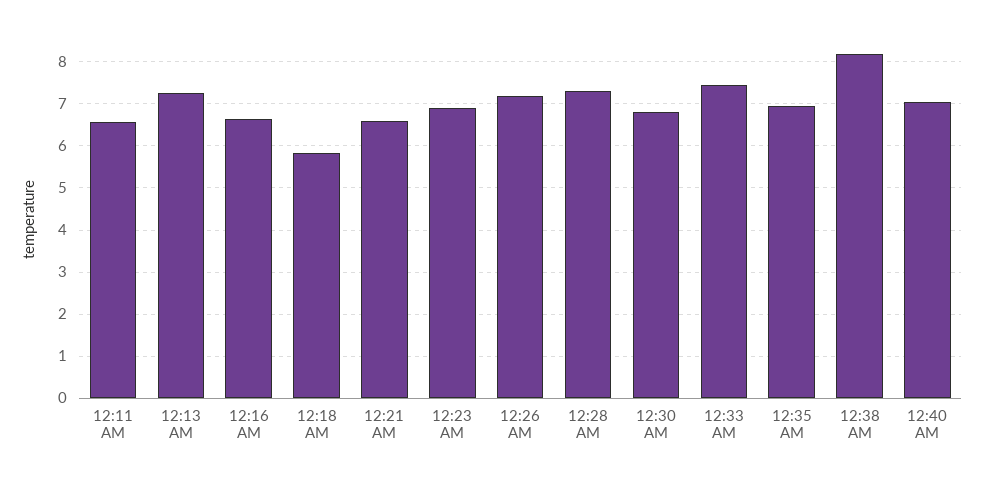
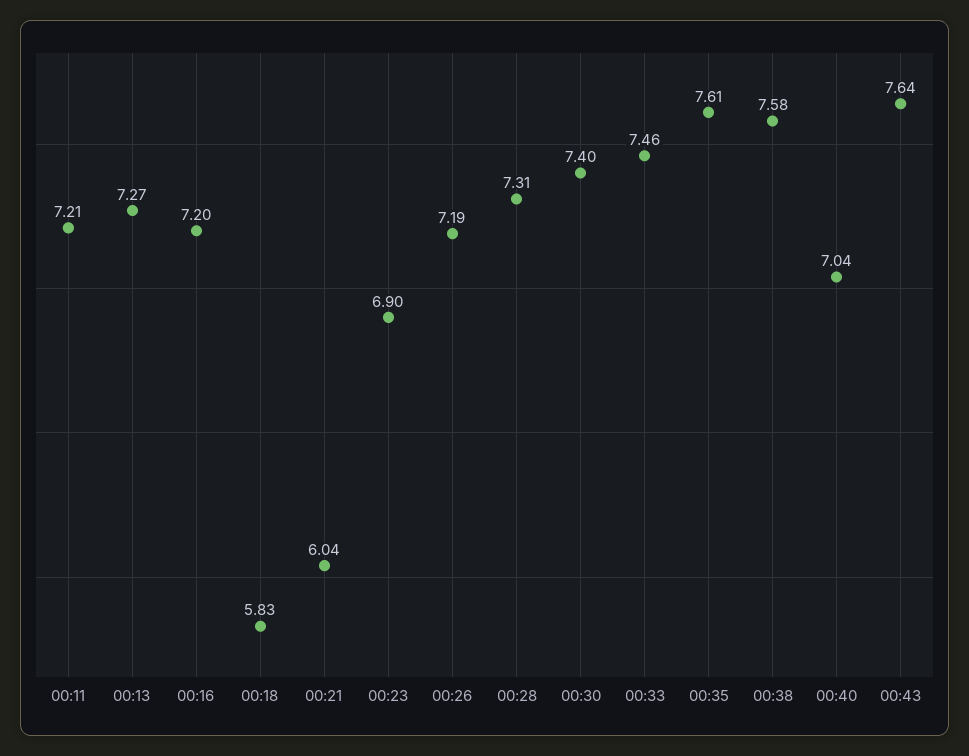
12:11 AM: 6.6 -> 7.21
12:16 AM: 6.6 -> 7.2
12:21 AM: 6.6 -> 6.04
12:30 AM: 6.8 -> 7.4
12:35 AM: 7 -> 7.61
12:38 AM: 8.2 -> 7.58
00:43: none -> 7.64

